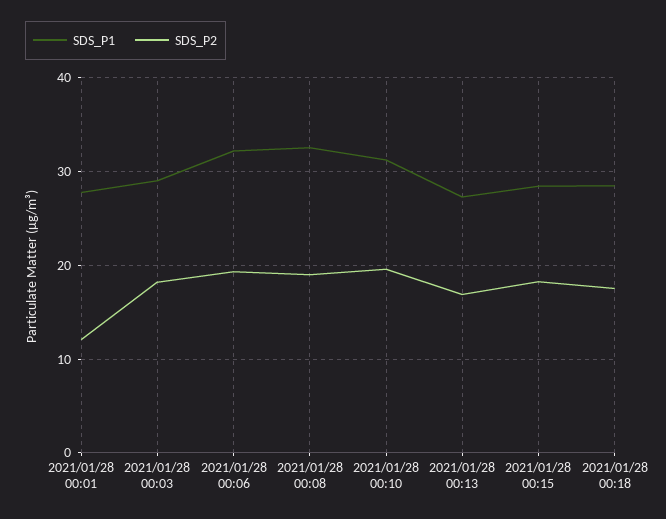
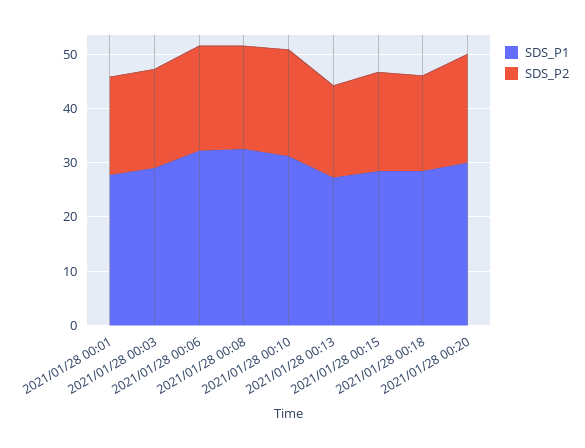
SDS_P2, 2021/01/28 00:01: 12 -> 18
SDS_P1, 2021/01/28 00:20: none -> 30
SDS_P2, 2021/01/28 00:20: none -> 20

